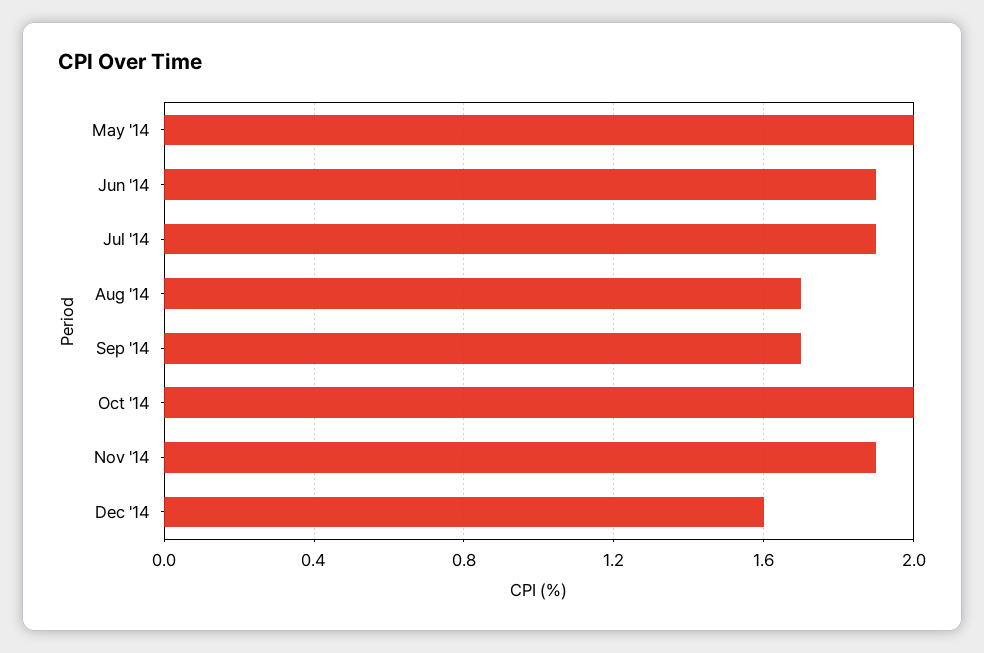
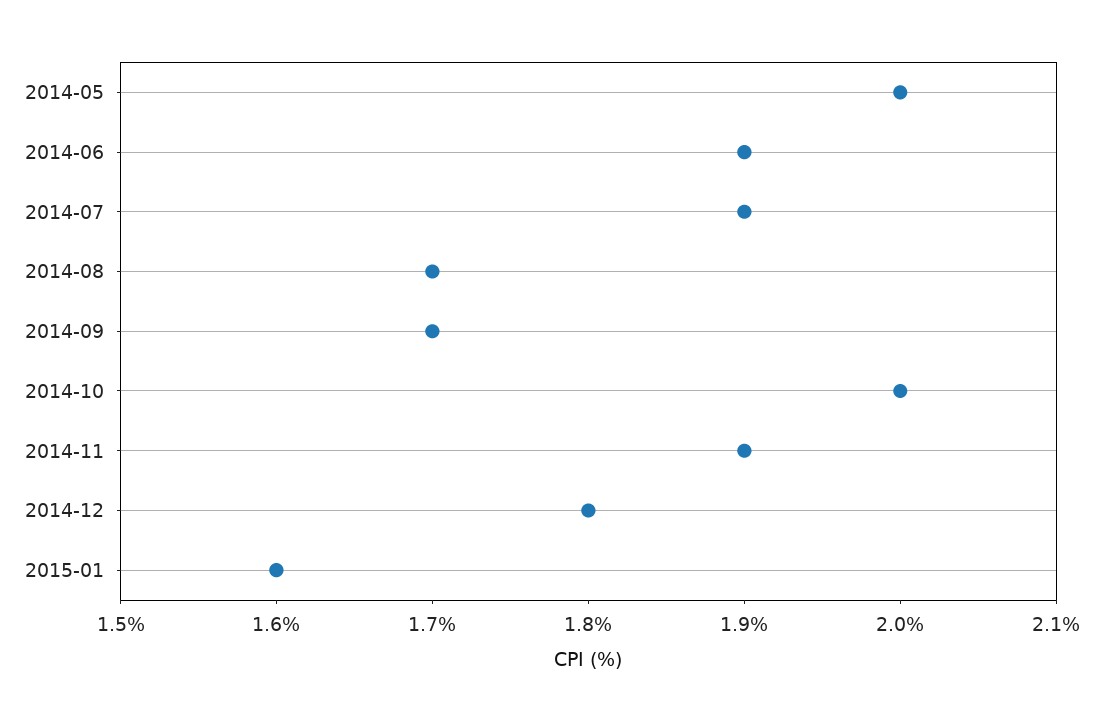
Dec '14: 1.6 -> 1.8
2015-01: none -> 1.6

